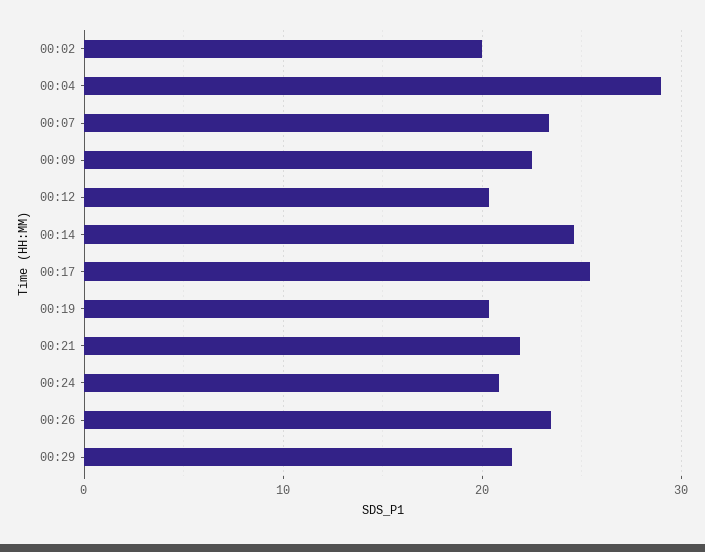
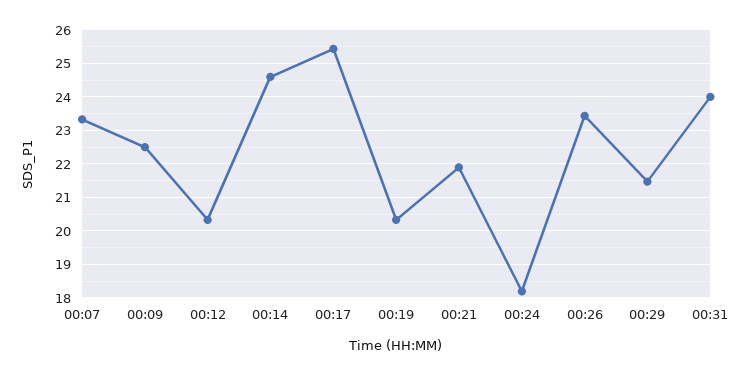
00:02: 20 -> none
00:04: 29 -> none
00:24: 21 -> 18.2
00:31: none -> 24

